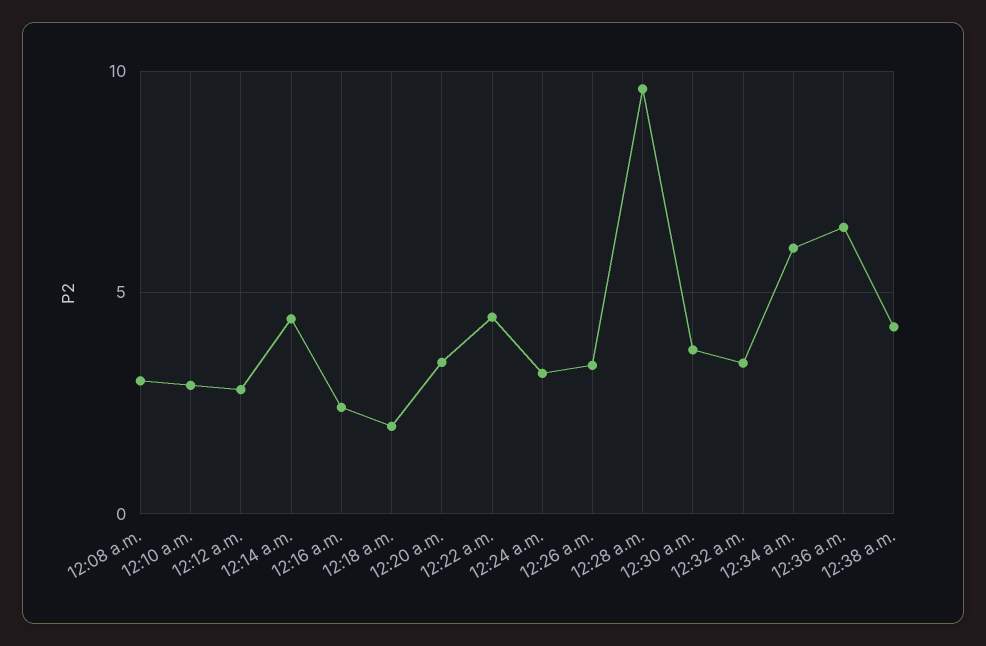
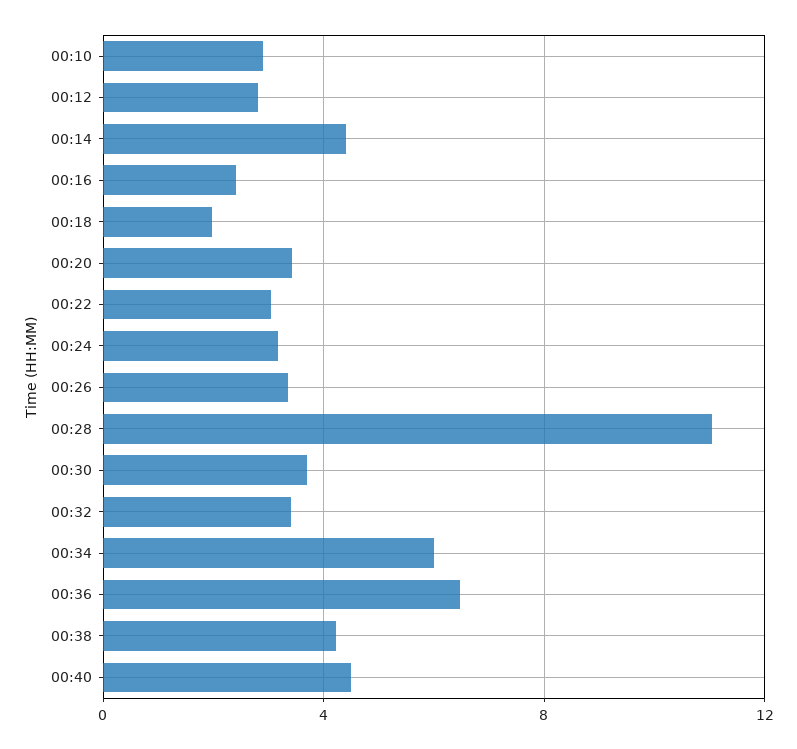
12:08 a.m.: 3 -> none
12:22 a.m.: 4.5 -> 3
12:28 a.m.: 9.5 -> 11
00:40: none -> 4.5

